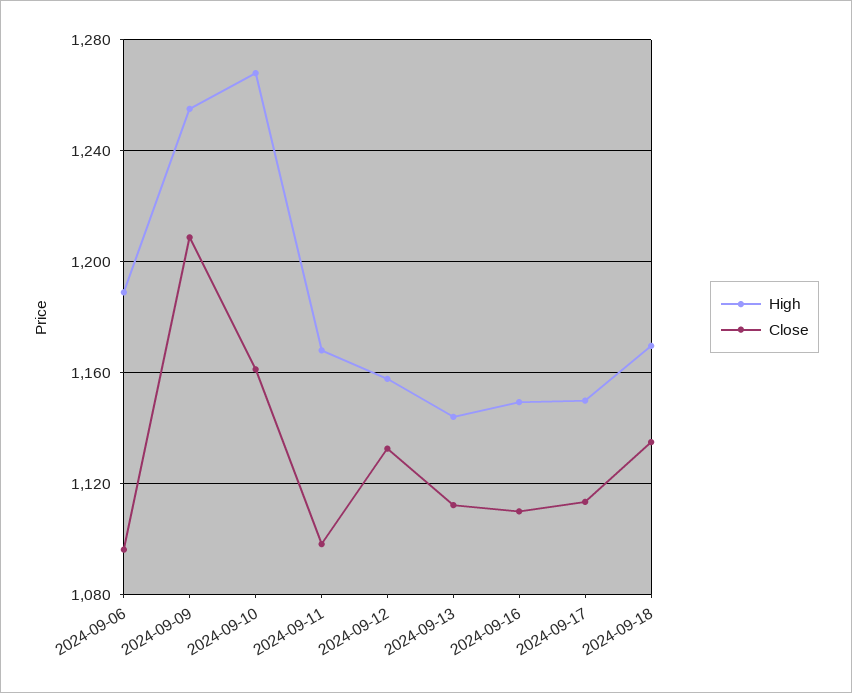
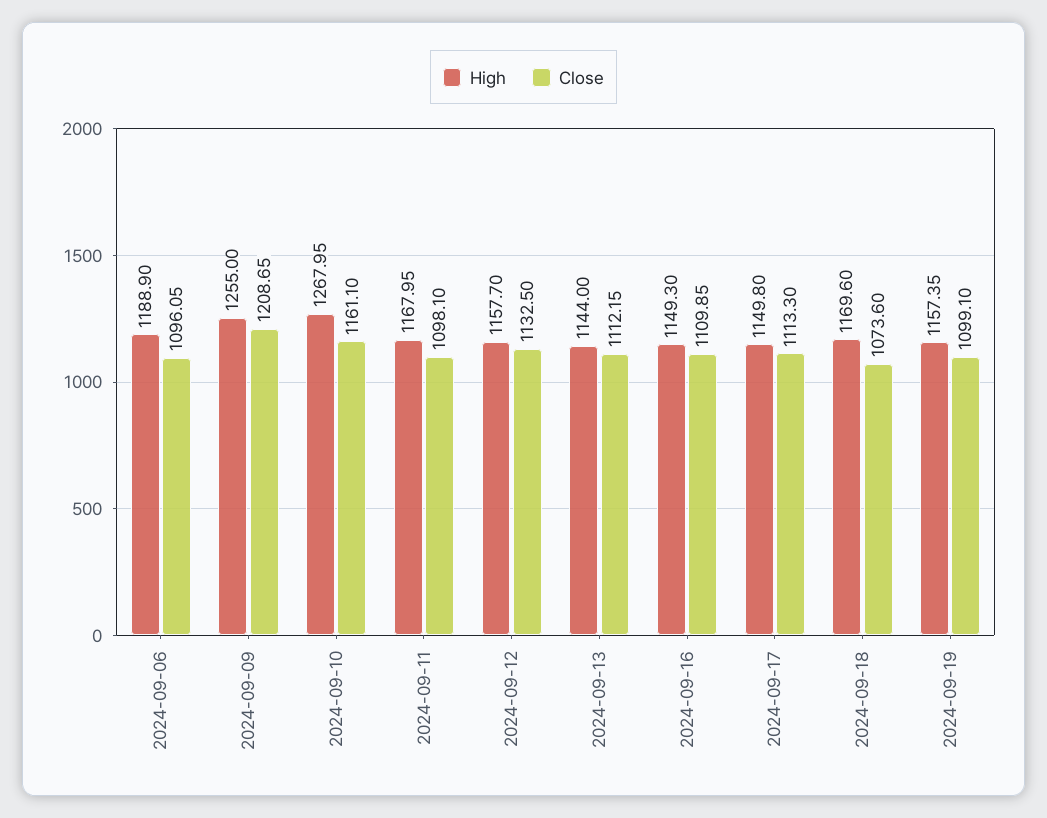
Close, 2024-09-18: 1135 -> 1073.6
High, 2024-09-19: none -> 1157.35
Close, 2024-09-19: none -> 1099.1

